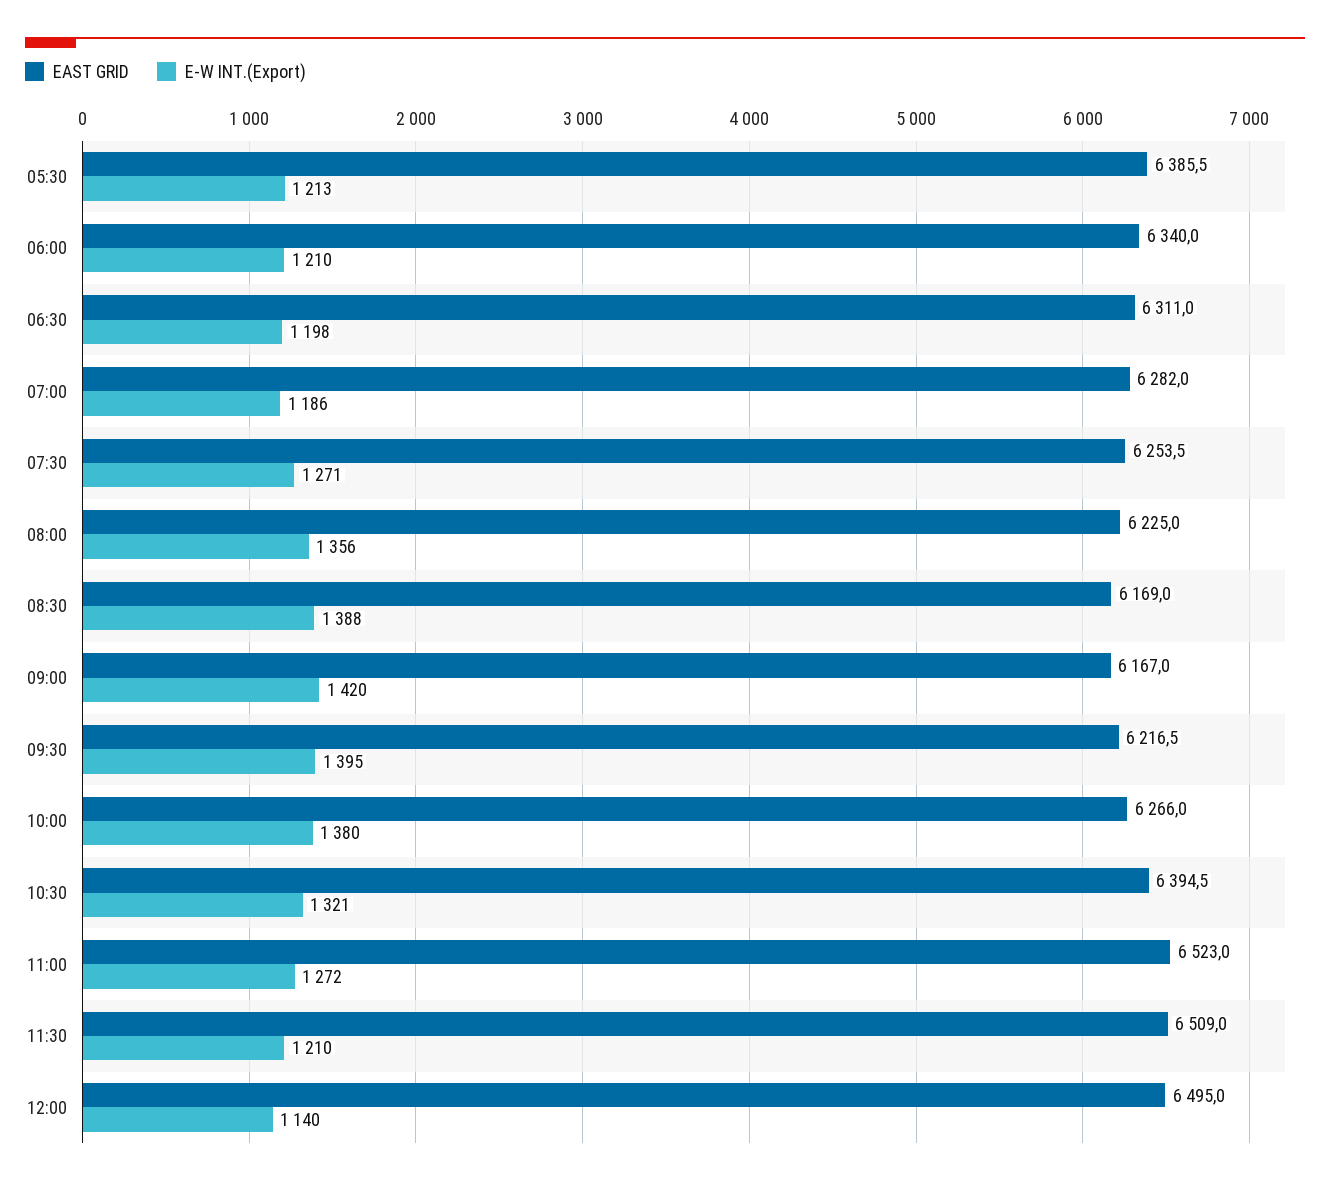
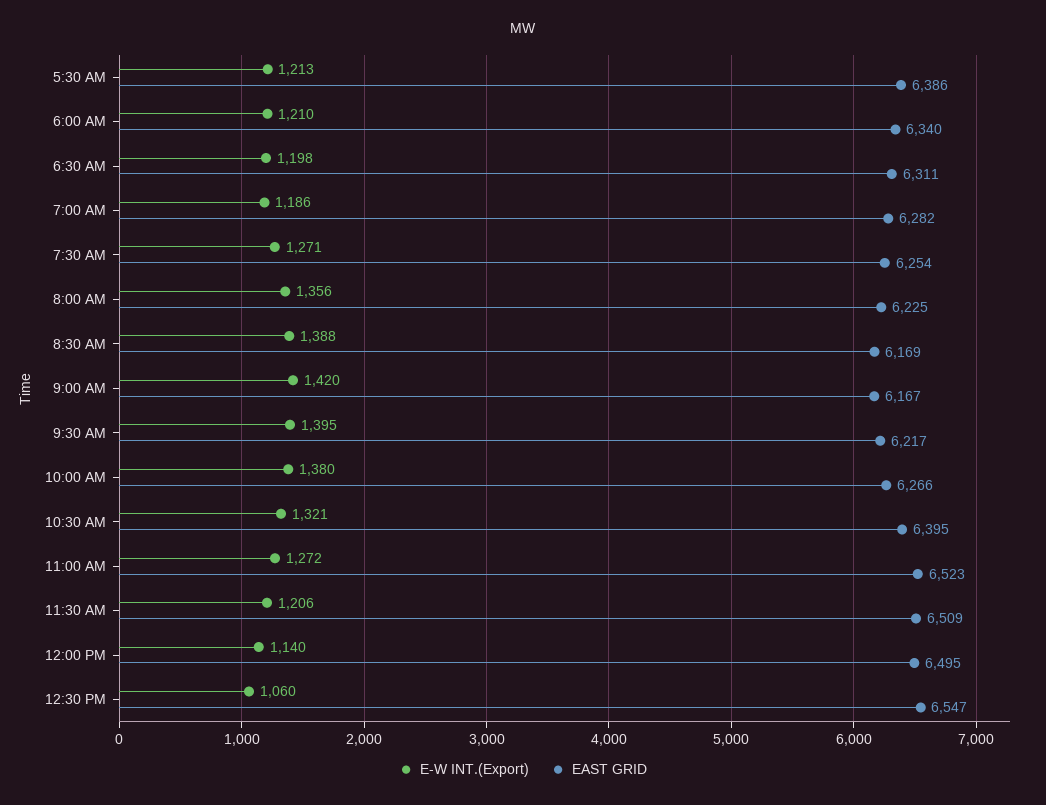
E-W INT.(Export), 11:30: 1210 -> 1206
E-W INT.(Export), 12:30 PM: none -> 1060
EAST GRID, 12:30 PM: none -> 6547

